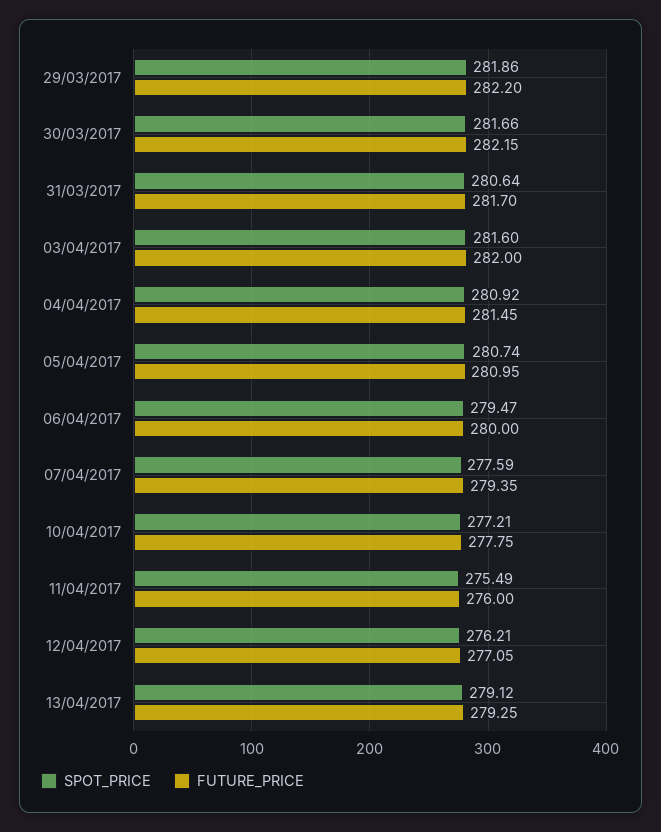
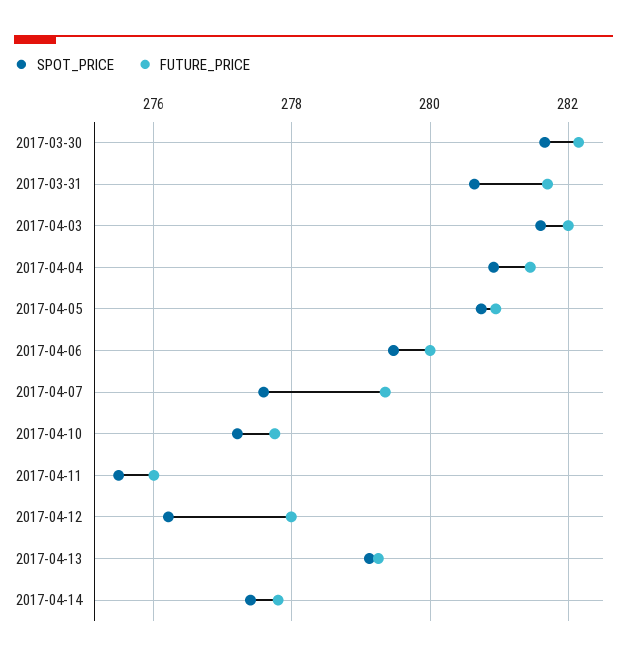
SPOT_PRICE, 29/03/2017: 281.86 -> none
FUTURE_PRICE, 29/03/2017: 282.2 -> none
FUTURE_PRICE, 12/04/2017: 277.05 -> 278
SPOT_PRICE, 2017-04-14: none -> 277.4
FUTURE_PRICE, 2017-04-14: none -> 277.8

